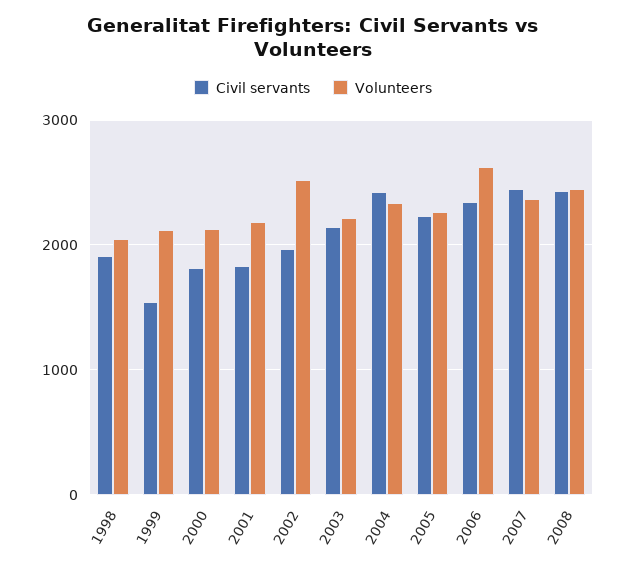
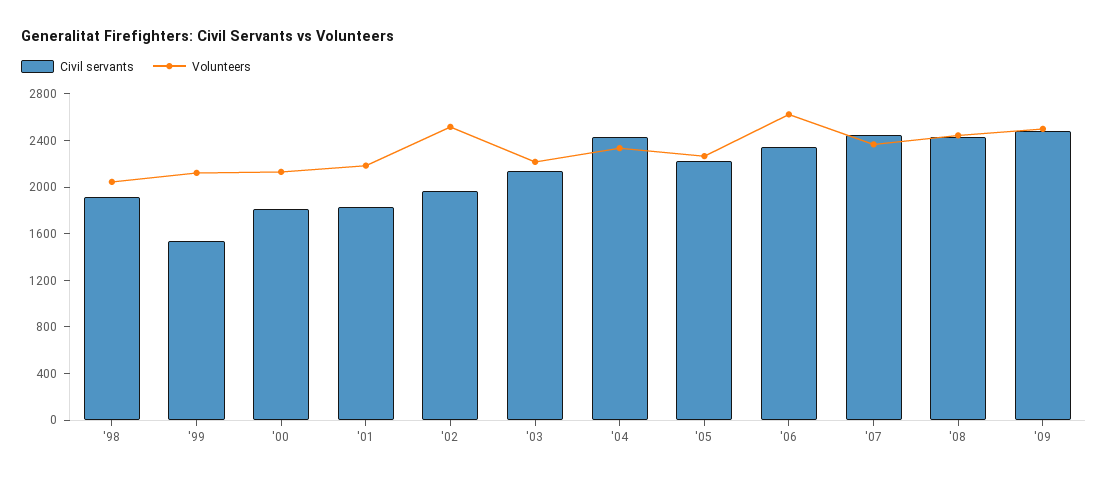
Civil servants, '09: none -> 2500
Volunteers, '09: none -> 2500

